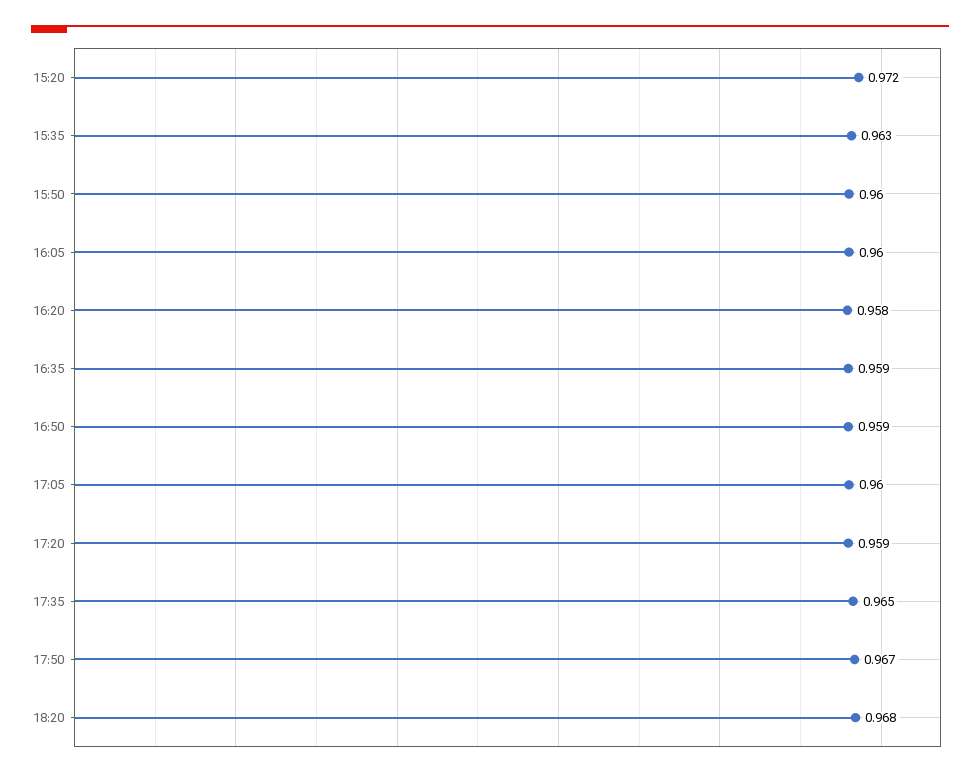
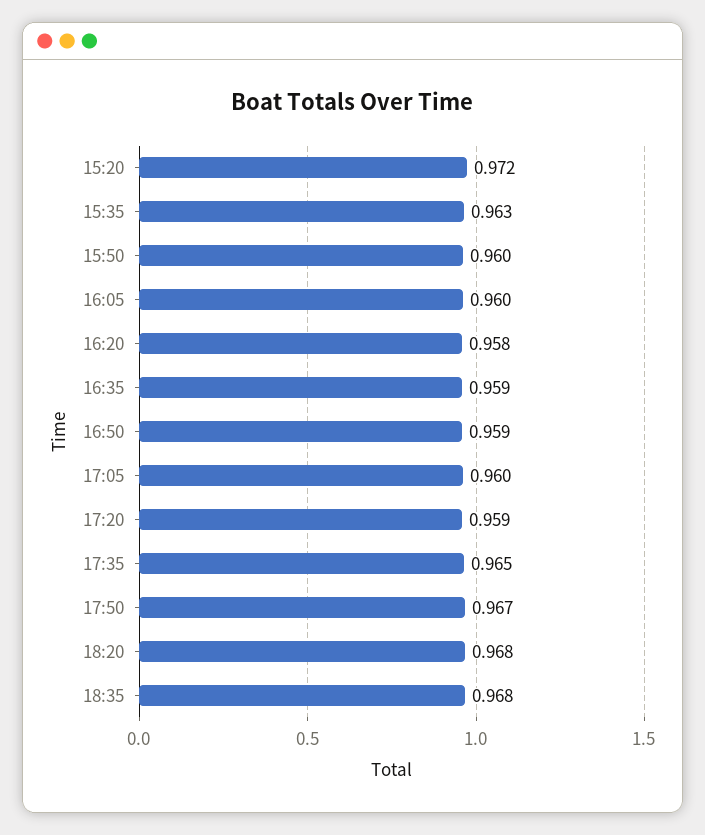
18:35: none -> 0.968

